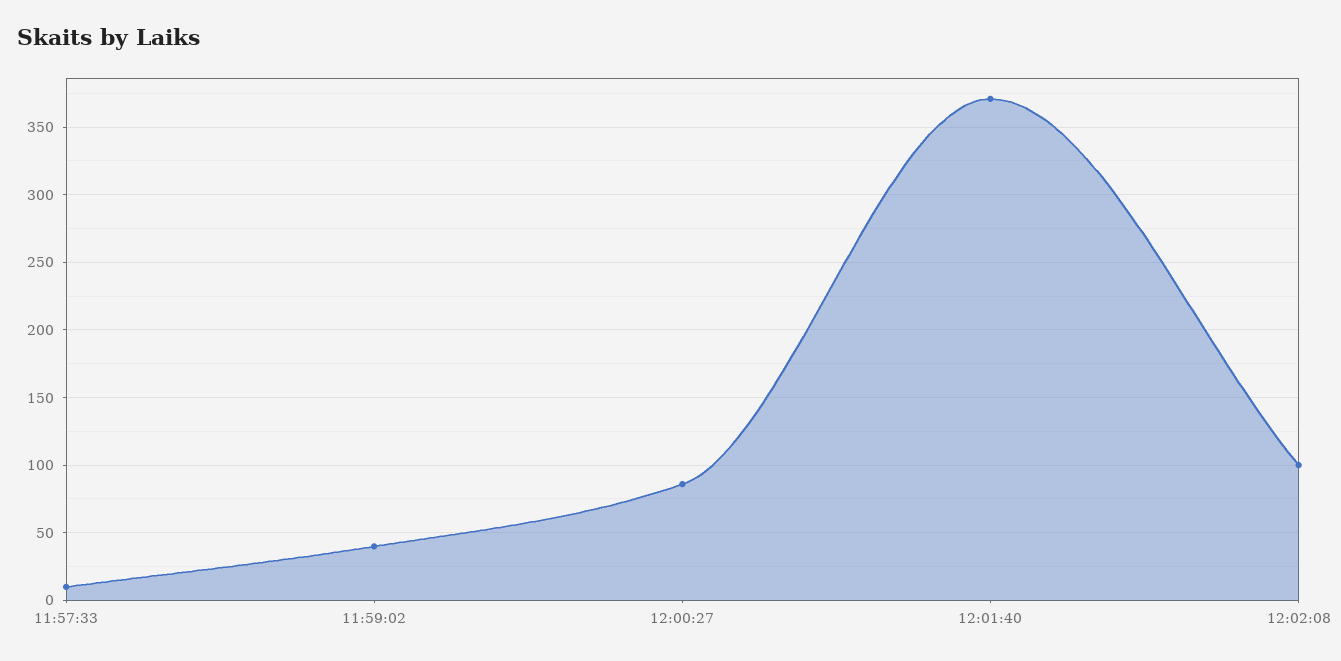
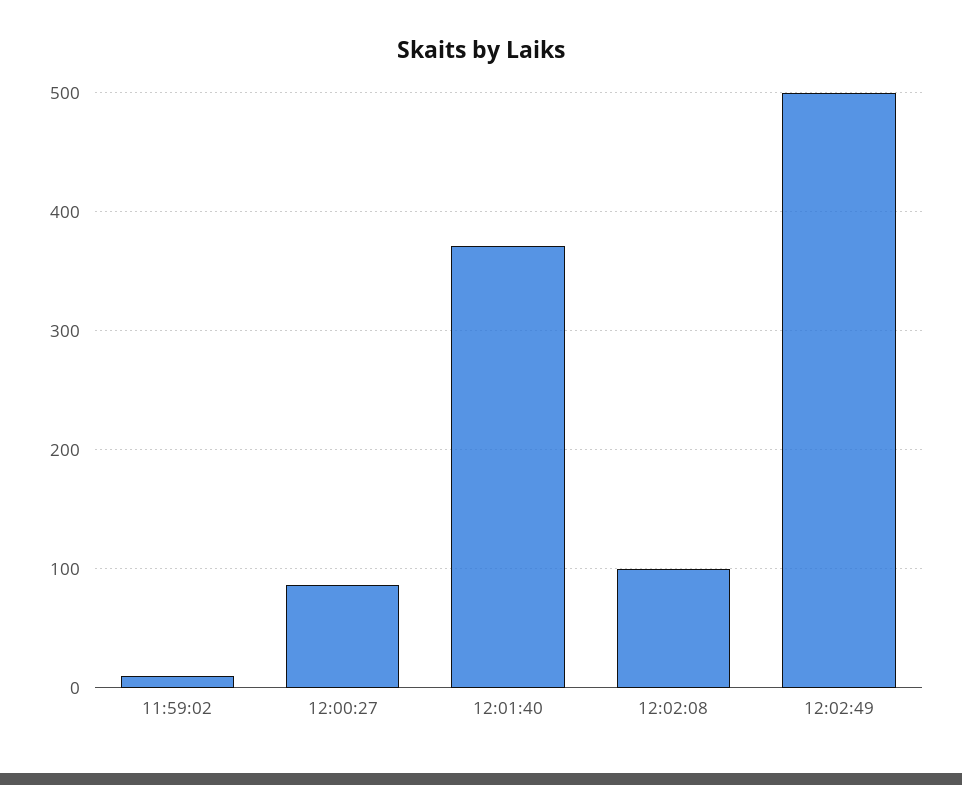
11:57:33: 10 -> none
11:59:02: 40 -> 10
12:02:49: none -> 500

